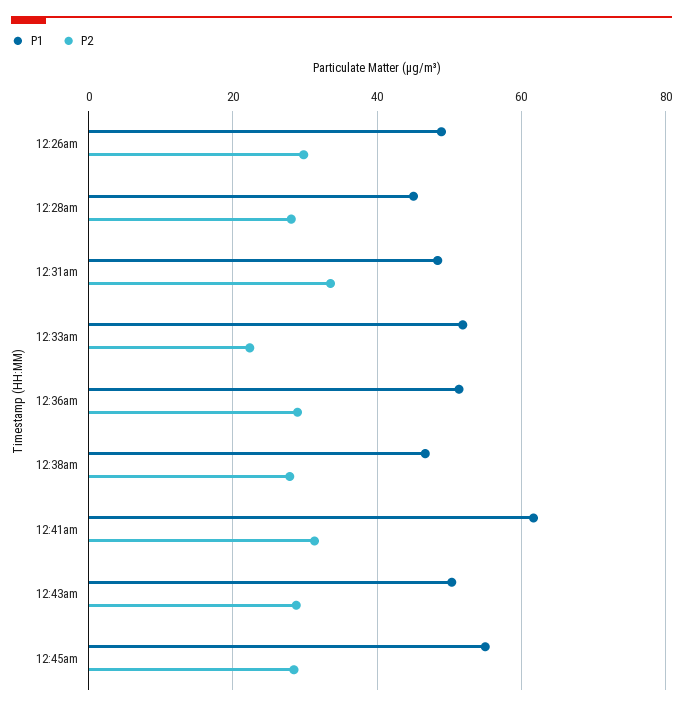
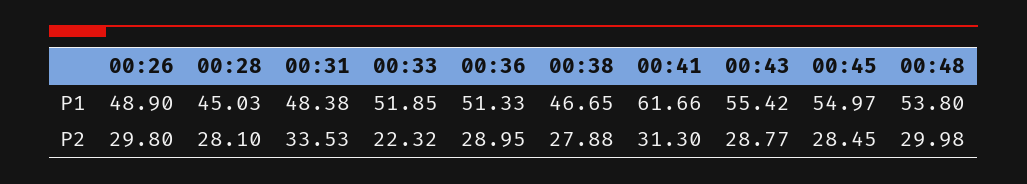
P1, 12:43am: 50 -> 55.42
P1, 00:48: none -> 53.8
P2, 00:48: none -> 29.98

